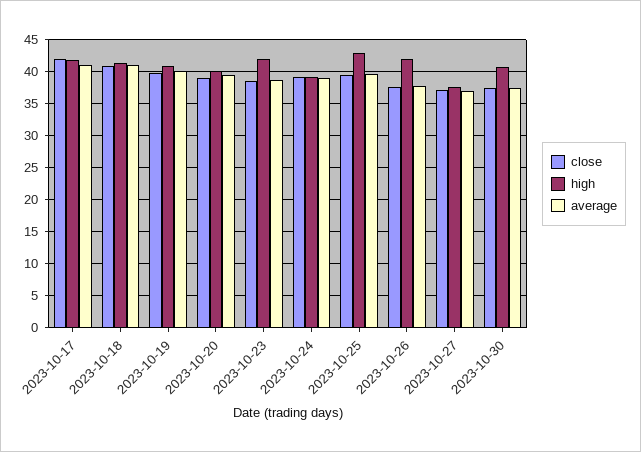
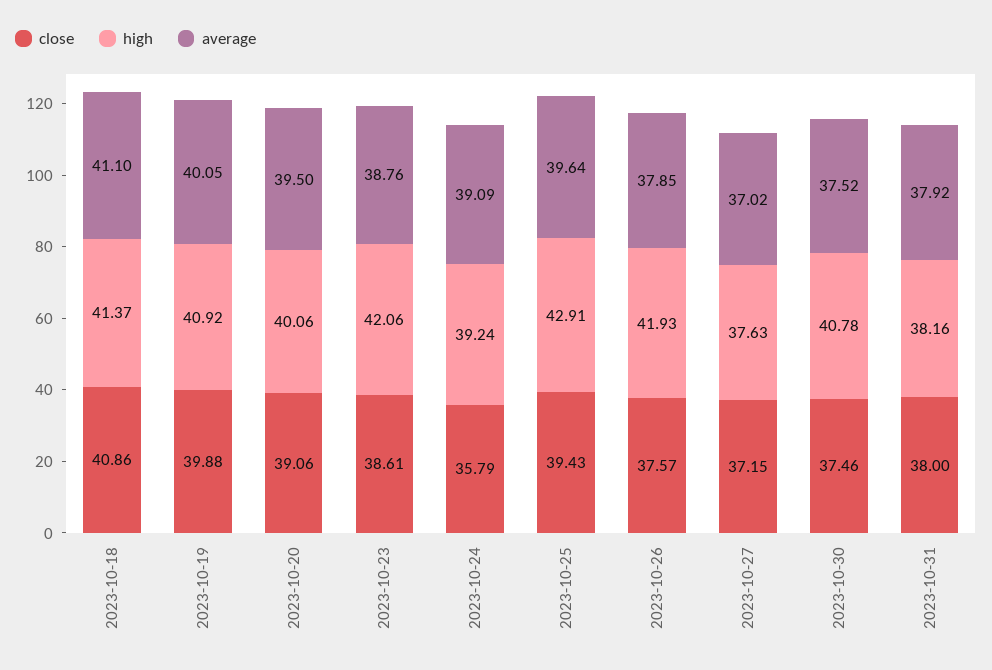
close, 2023-10-17: 42 -> none
high, 2023-10-17: 42 -> none
average, 2023-10-17: 41 -> none
close, 2023-10-24: 39 -> 35.79
close, 2023-10-31: none -> 38
high, 2023-10-31: none -> 38.16
average, 2023-10-31: none -> 37.92

